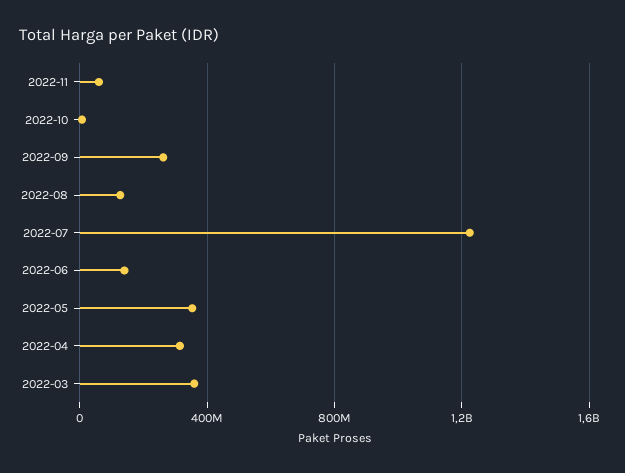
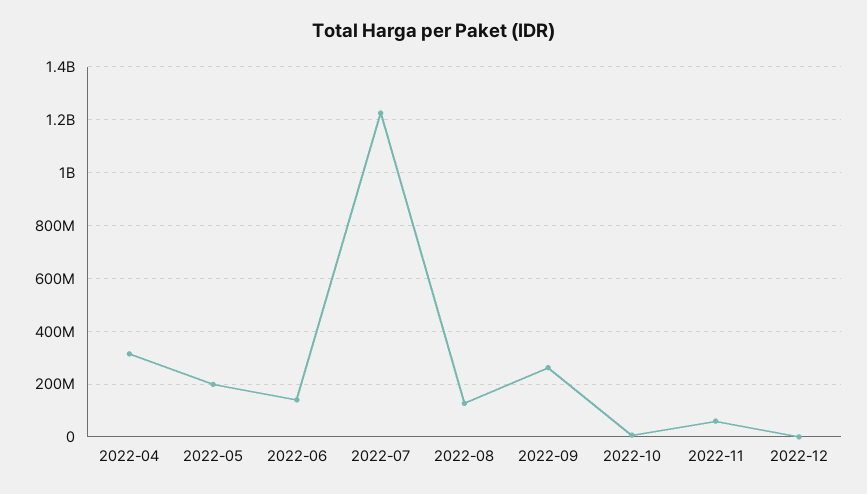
2022-05: 350000000 -> 200000000
2022-03: 350000000 -> none
2022-12: none -> 0

